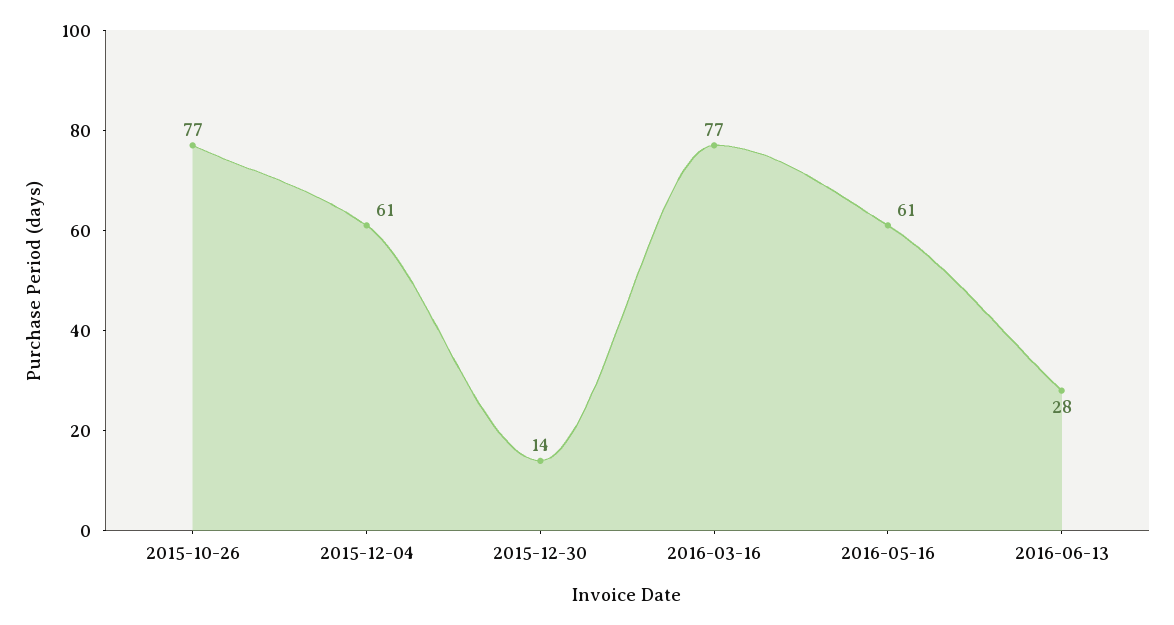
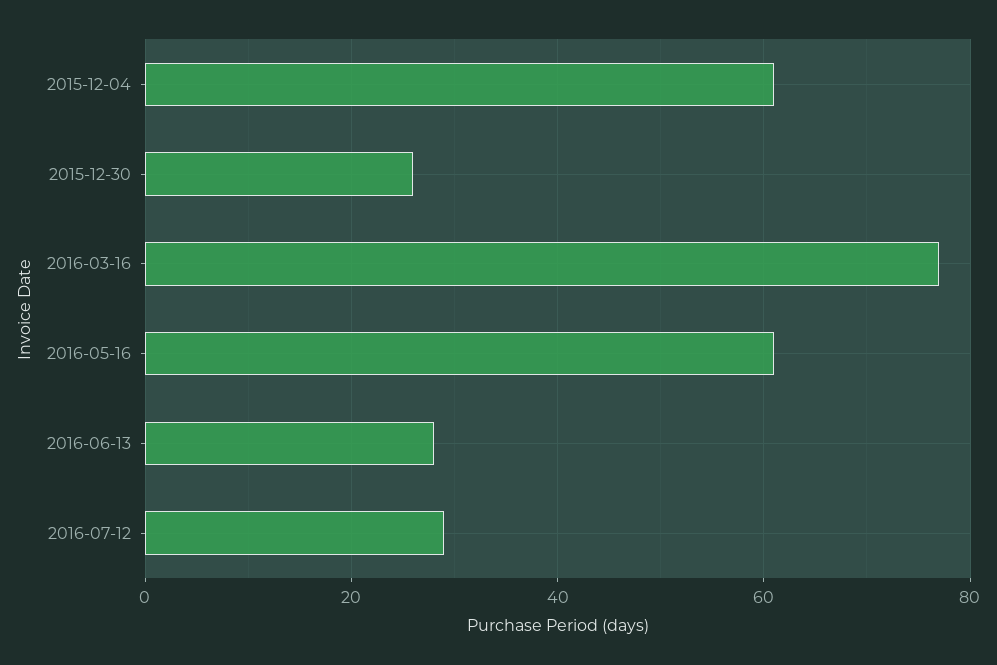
2015-10-26: 77 -> none
2015-12-30: 14 -> 25
2016-07-12: none -> 30

